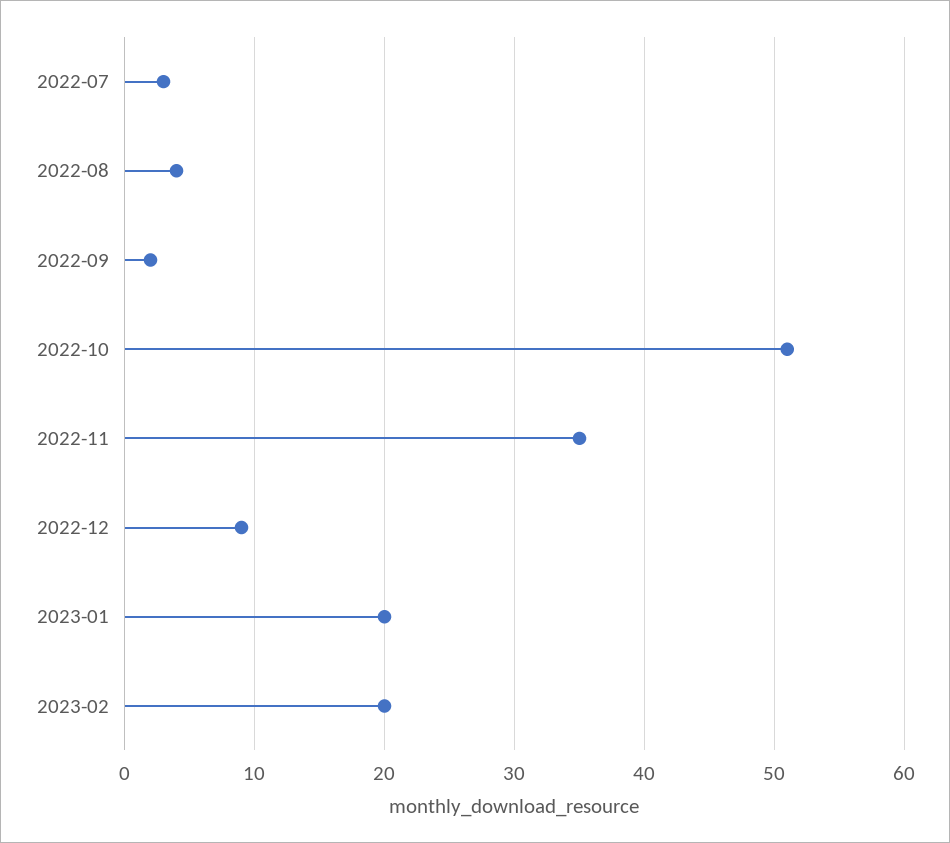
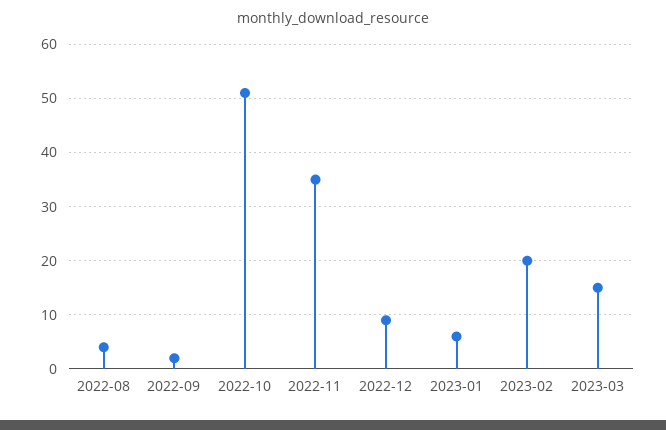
2022-07: 3 -> none
2023-01: 20 -> 5
2023-03: none -> 15

